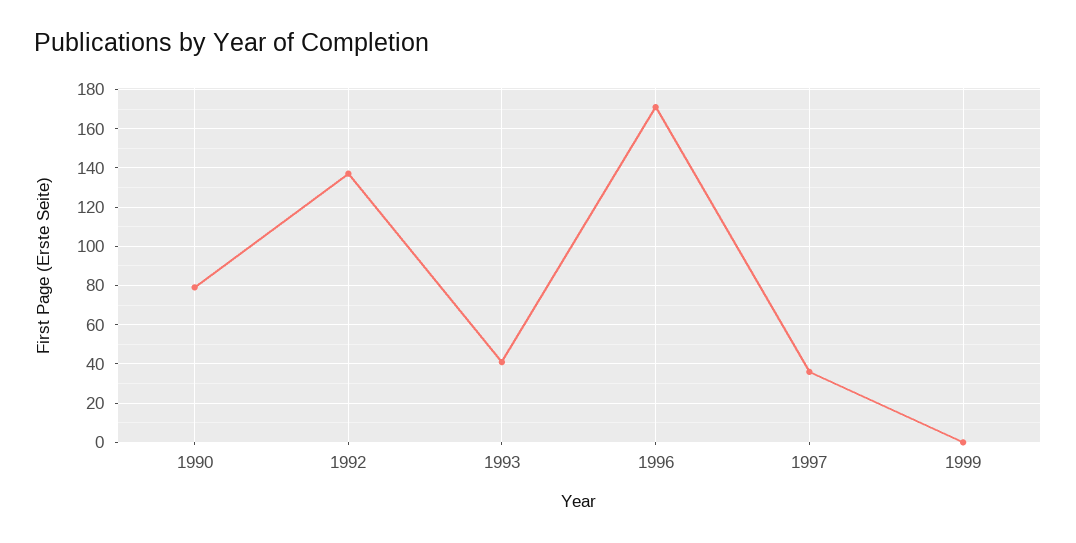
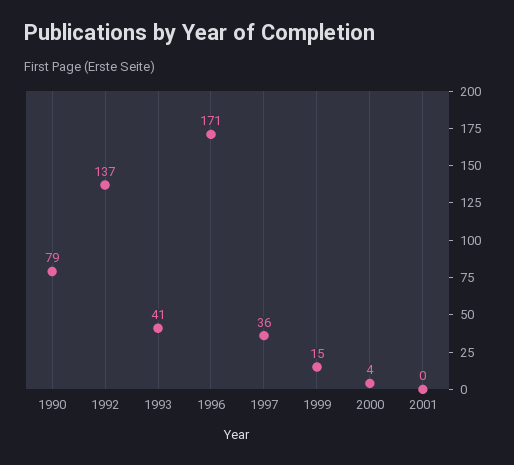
1999: 0 -> 15
2000: none -> 4
2001: none -> 0

